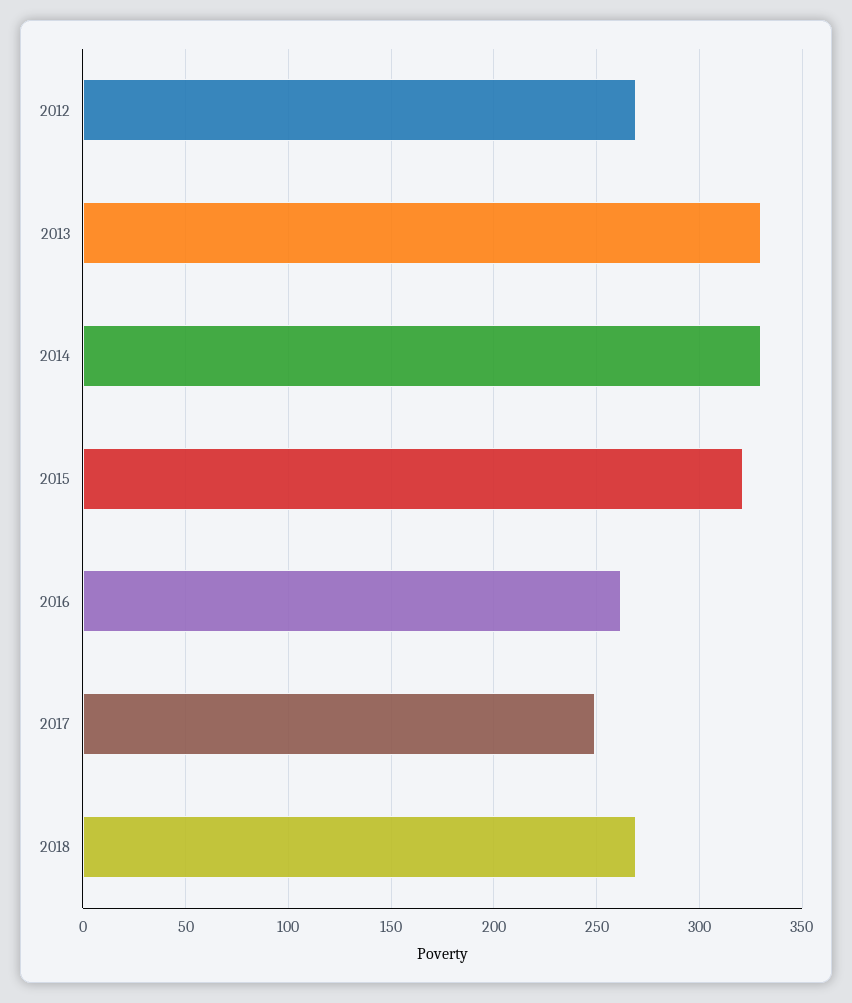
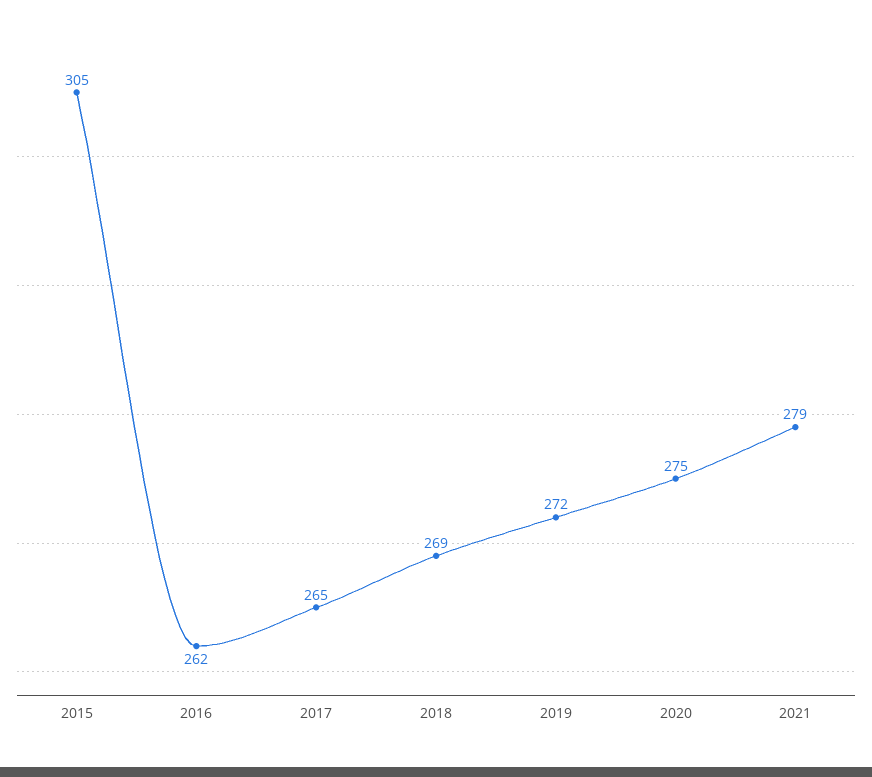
2012: 270 -> none
2013: 330 -> none
2014: 330 -> none
2015: 320 -> 305
2017: 250 -> 265
2019: none -> 272
2020: none -> 275
2021: none -> 279

